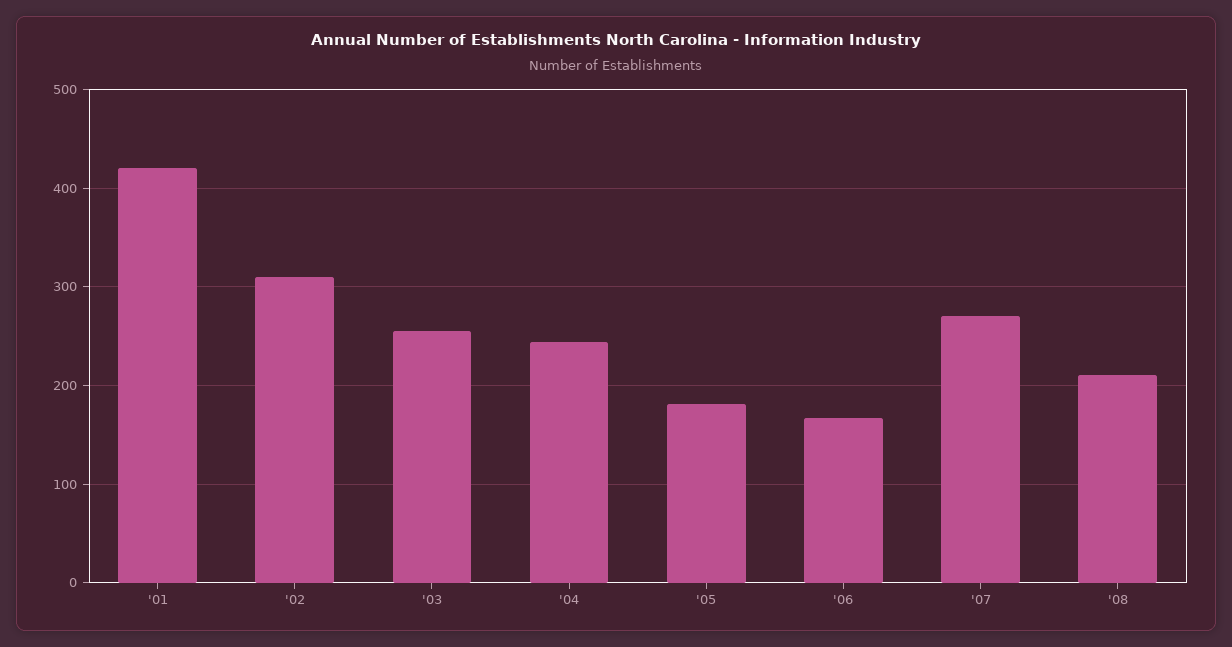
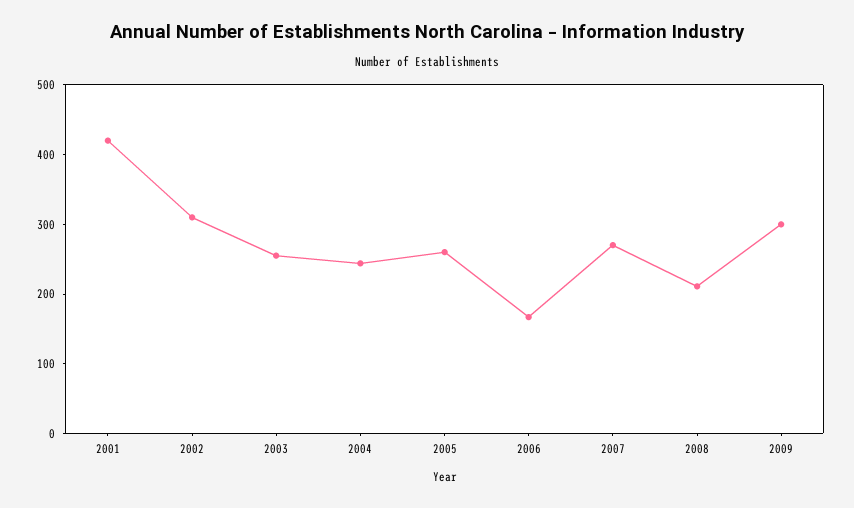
'05: 180 -> 260
2009: none -> 300

